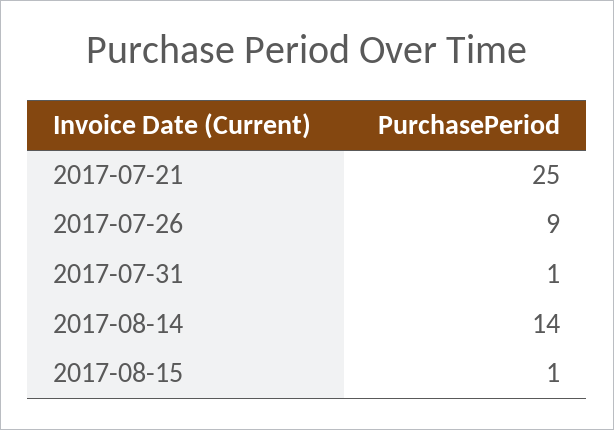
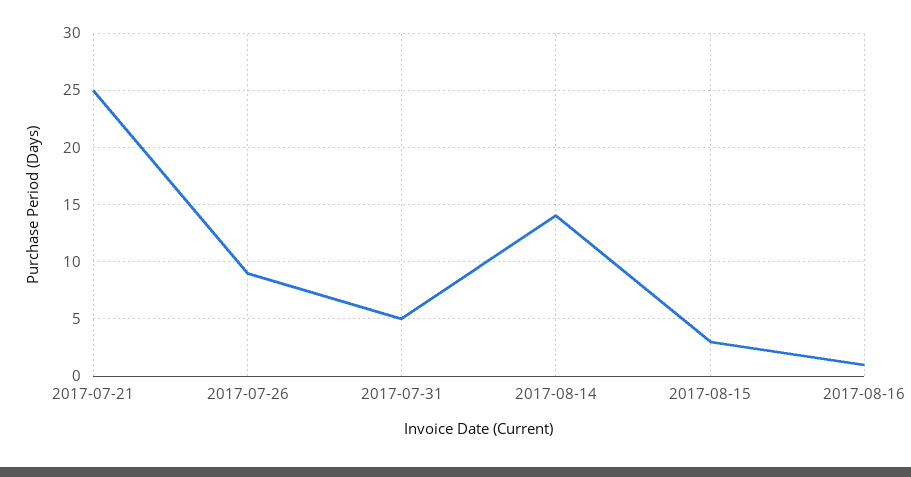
2017-07-31: 1 -> 5
2017-08-15: 1 -> 3
2017-08-16: none -> 1

